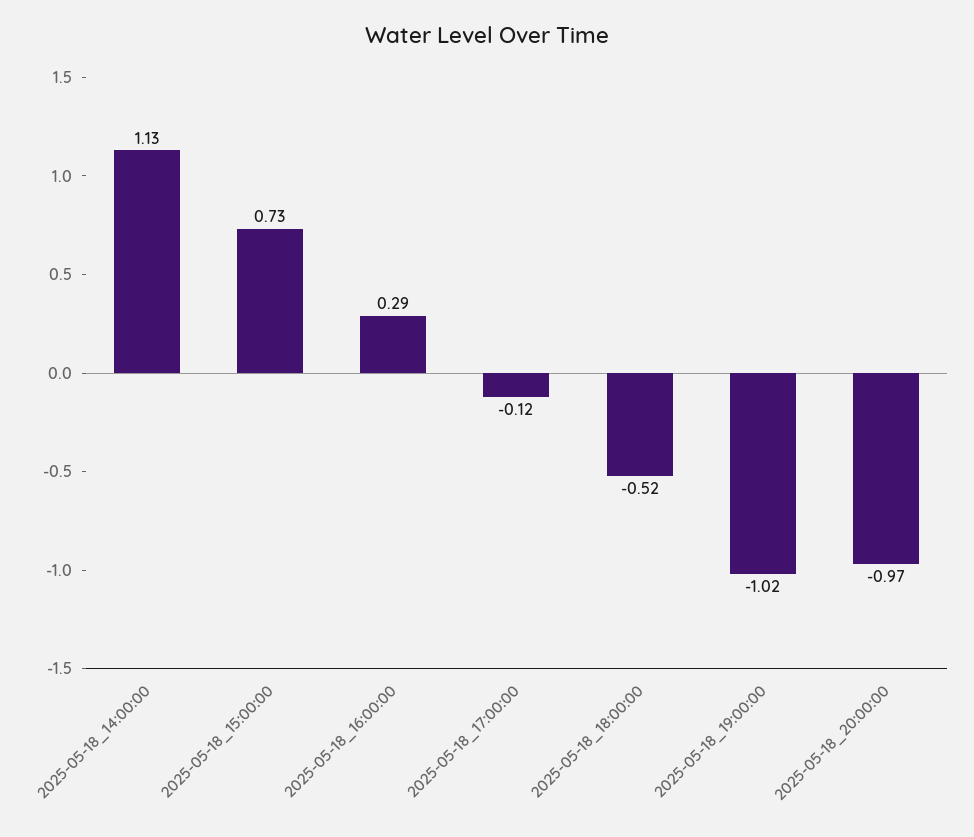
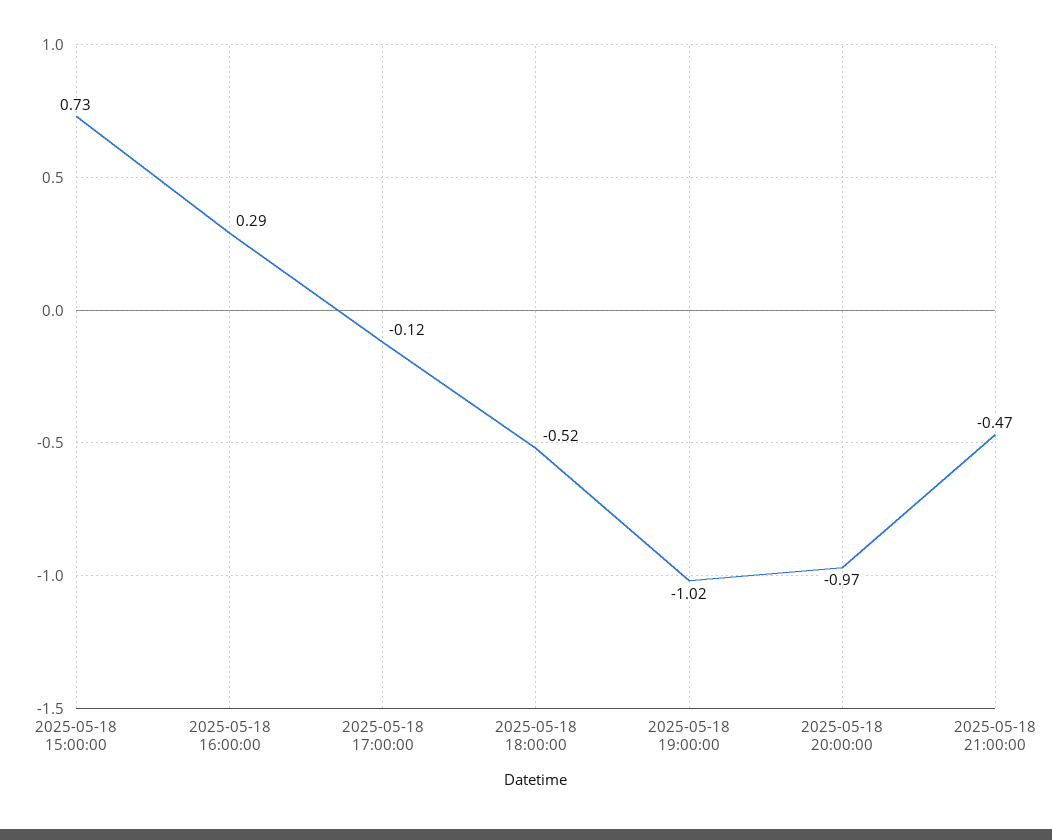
2025-05-18_14:00:00: 1.13 -> none
2025-05-18 21:00:00: none -> -0.47

